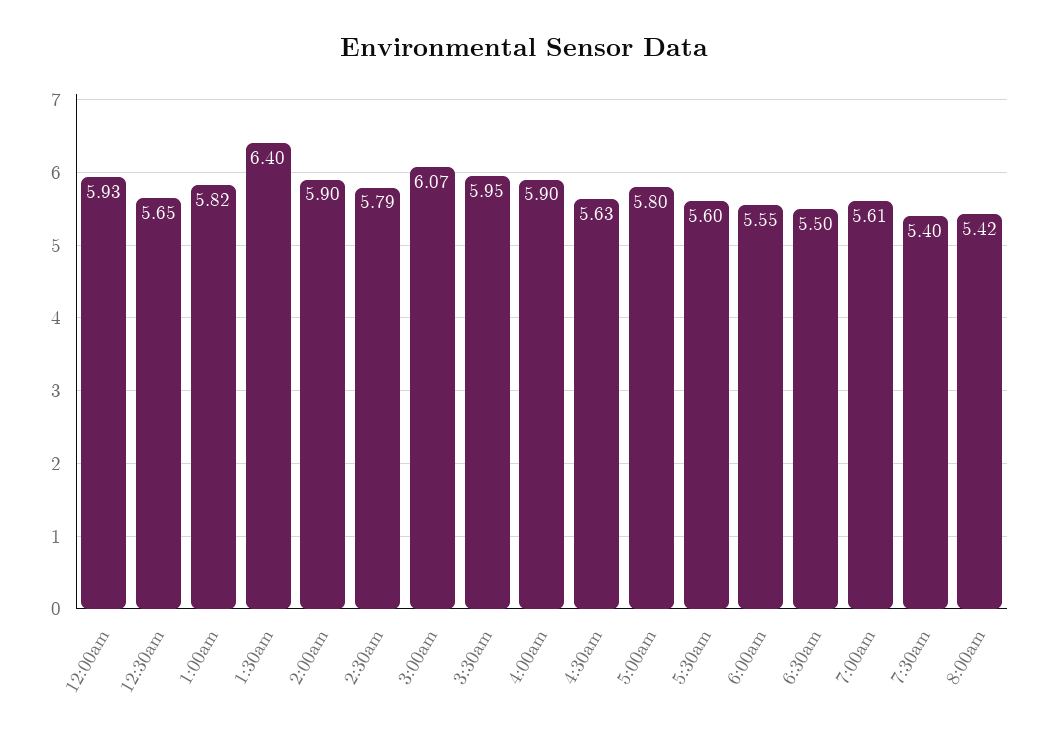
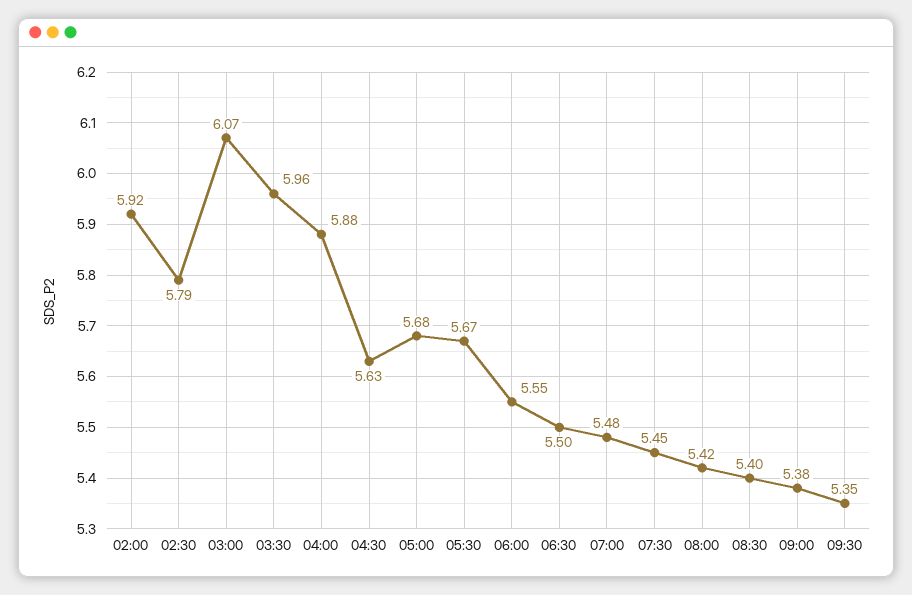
12:00am: 5.93 -> none
12:30am: 5.65 -> none
1:00am: 5.82 -> none
1:30am: 6.4 -> none
2:00am: 5.9 -> 5.92
3:30am: 5.95 -> 5.96
4:00am: 5.9 -> 5.88
5:00am: 5.8 -> 5.68
5:30am: 5.6 -> 5.67
7:00am: 5.61 -> 5.48
7:30am: 5.4 -> 5.45
08:30: none -> 5.4
09:00: none -> 5.38
09:30: none -> 5.35

